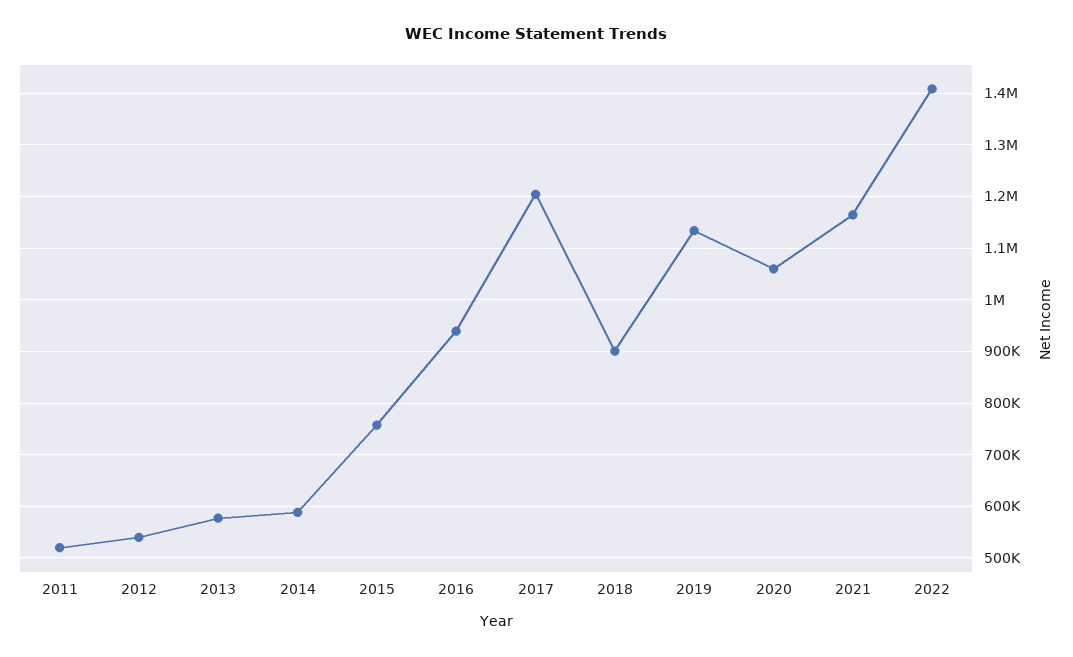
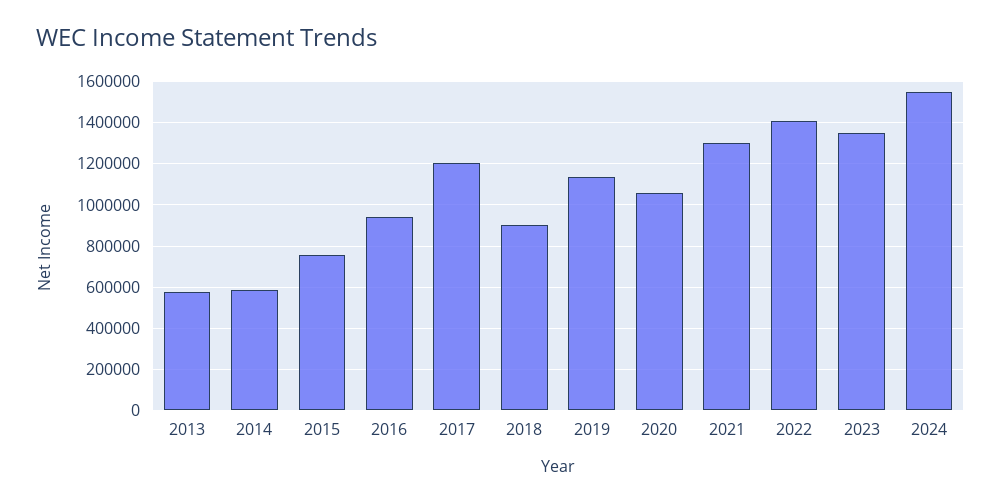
2011: 520000 -> none
2012: 540000 -> none
2021: 1160000 -> 1300000
2023: none -> 1350000
2024: none -> 1550000

